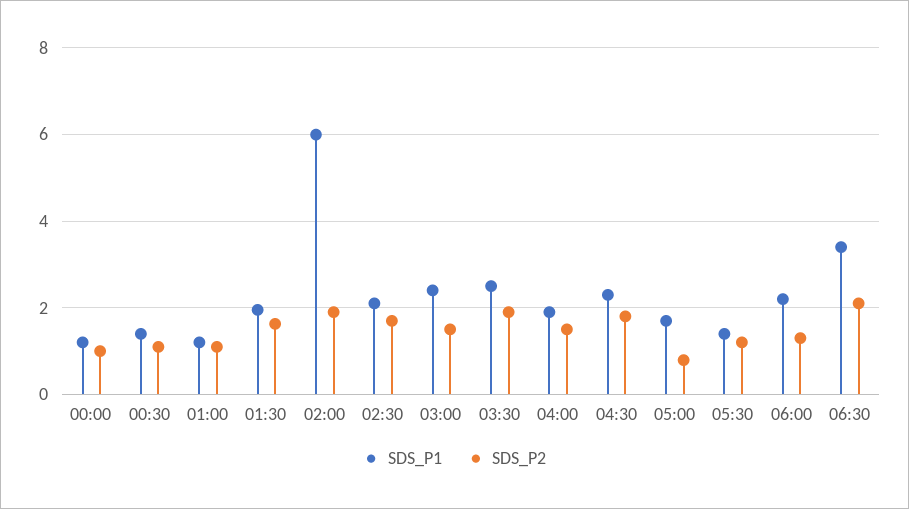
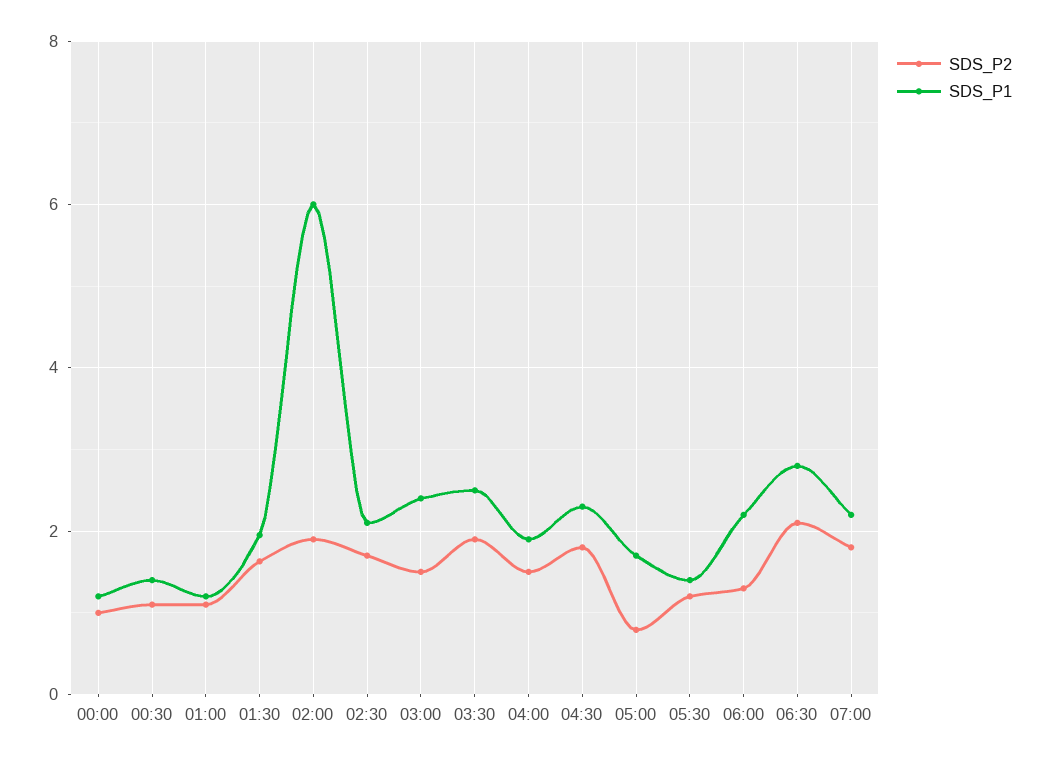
SDS_P1, 06:30: 3.4 -> 2.8
SDS_P2, 07:00: none -> 1.8
SDS_P1, 07:00: none -> 2.2

